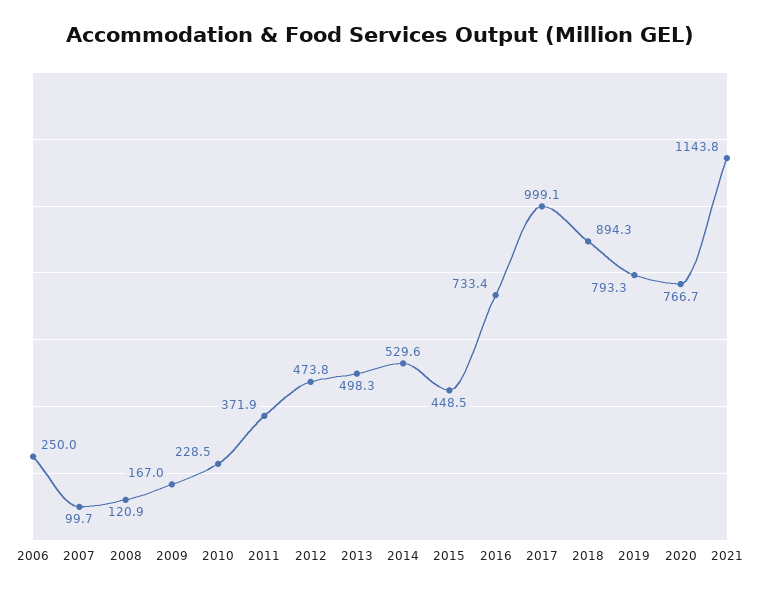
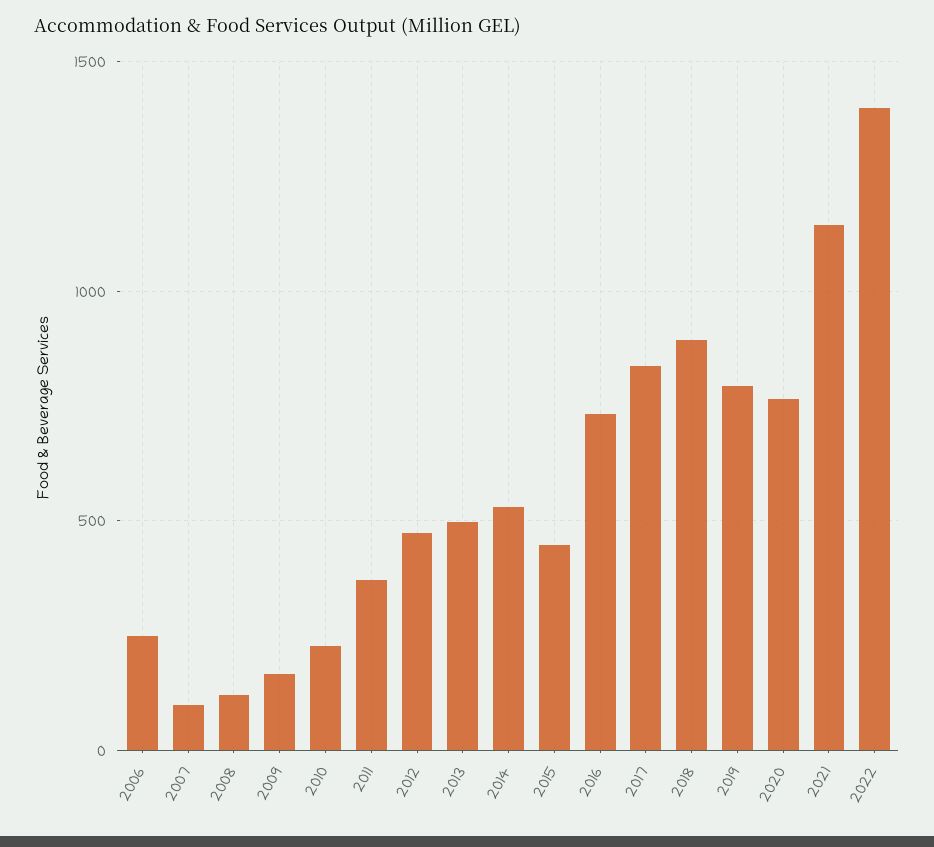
2017: 999.1 -> 850
2022: none -> 1400

